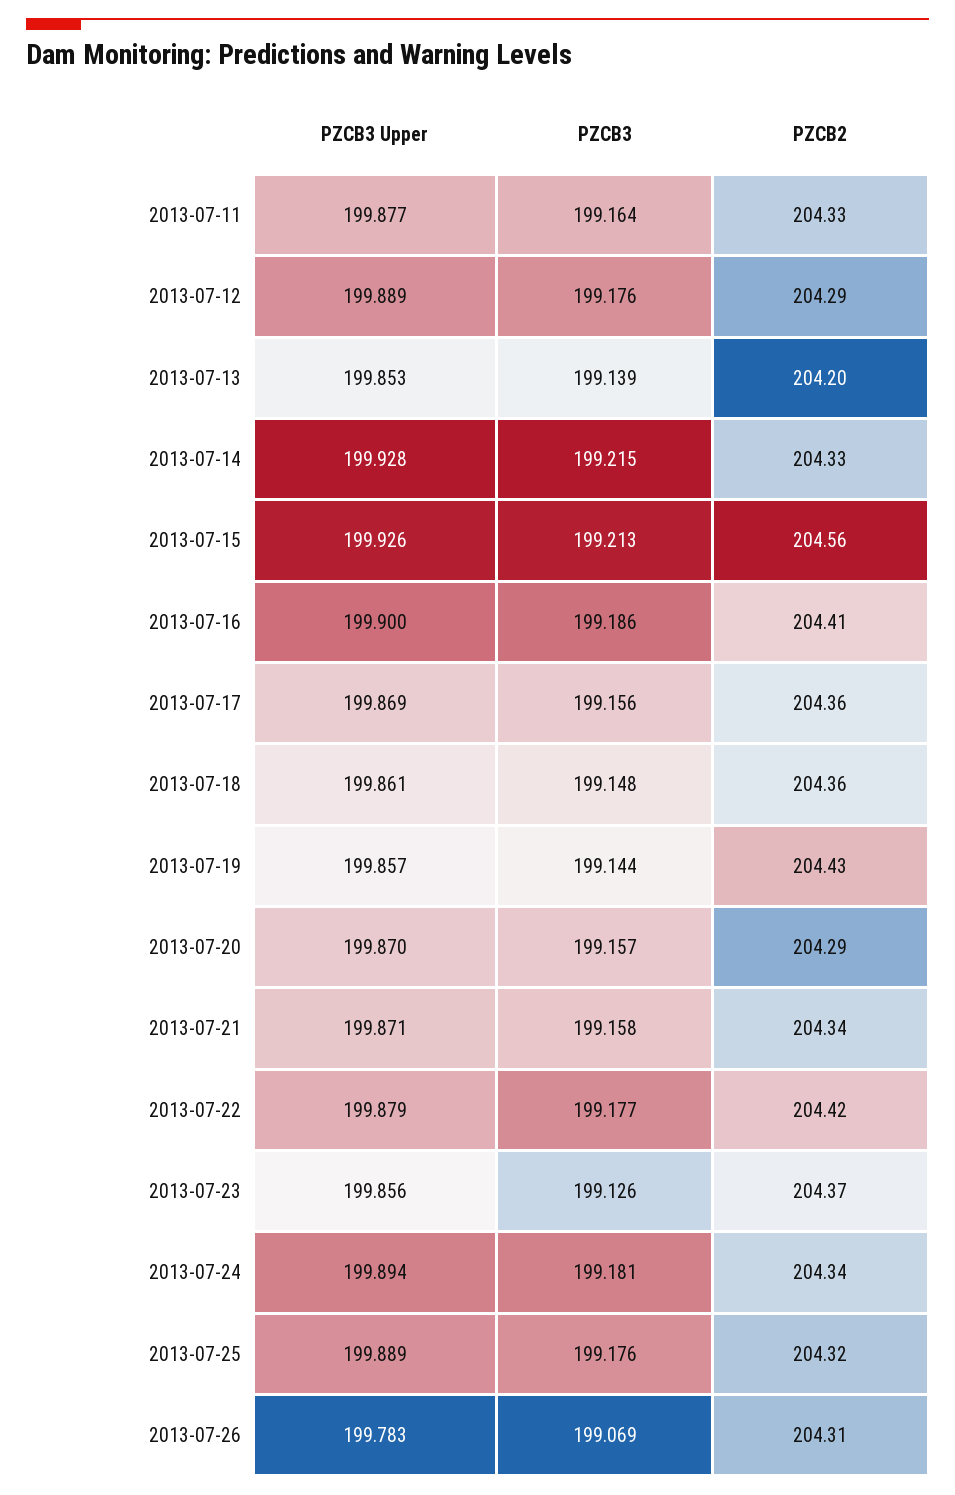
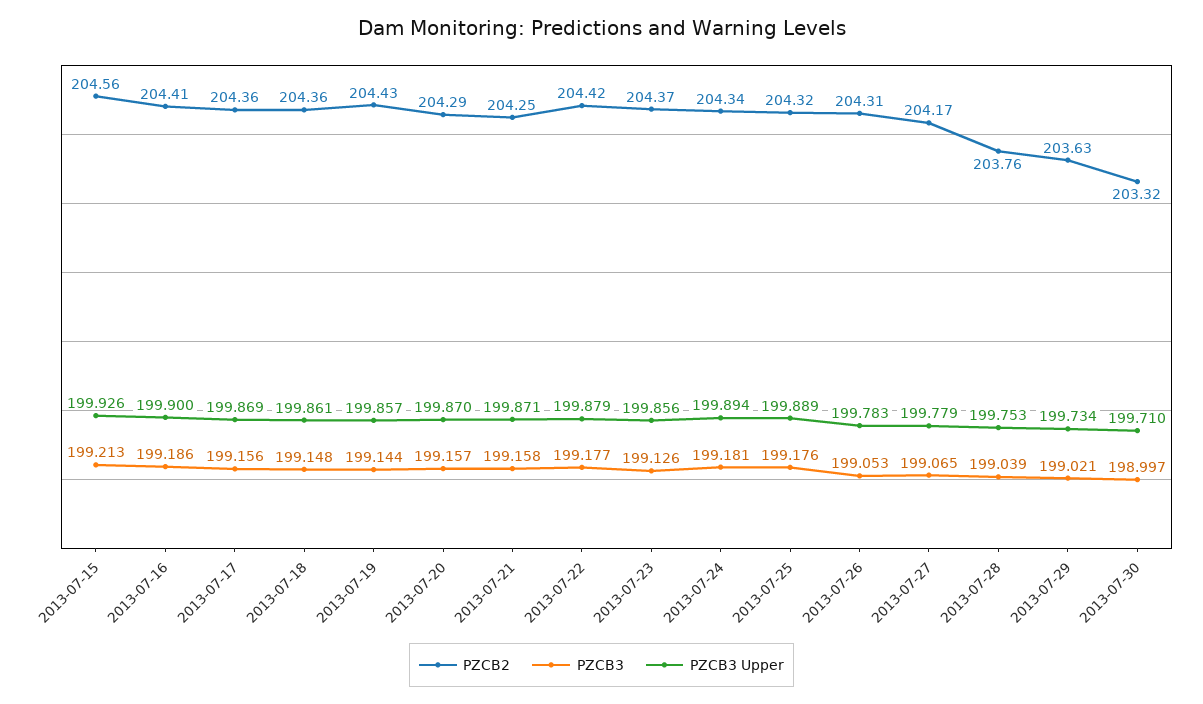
PZCB3 Upper, 2013-07-11: 199.877 -> none
PZCB3, 2013-07-11: 199.164 -> none
PZCB2, 2013-07-11: 204.33 -> none
PZCB3 Upper, 2013-07-12: 199.889 -> none
PZCB3, 2013-07-12: 199.176 -> none
PZCB2, 2013-07-12: 204.29 -> none
PZCB3 Upper, 2013-07-13: 199.853 -> none
PZCB3, 2013-07-13: 199.139 -> none
PZCB2, 2013-07-13: 204.2 -> none
PZCB3 Upper, 2013-07-14: 199.928 -> none
PZCB3, 2013-07-14: 199.215 -> none
PZCB2, 2013-07-14: 204.33 -> none
PZCB2, 2013-07-21: 204.34 -> 204.25
PZCB3, 2013-07-26: 199.069 -> 199.053
PZCB2, 2013-07-27: none -> 204.17
PZCB3, 2013-07-27: none -> 199.065
PZCB3 Upper, 2013-07-27: none -> 199.779
PZCB2, 2013-07-28: none -> 203.76
PZCB3, 2013-07-28: none -> 199.039
PZCB3 Upper, 2013-07-28: none -> 199.753
PZCB2, 2013-07-29: none -> 203.63
PZCB3, 2013-07-29: none -> 199.021
PZCB3 Upper, 2013-07-29: none -> 199.734
PZCB2, 2013-07-30: none -> 203.32
PZCB3, 2013-07-30: none -> 198.997
PZCB3 Upper, 2013-07-30: none -> 199.71

